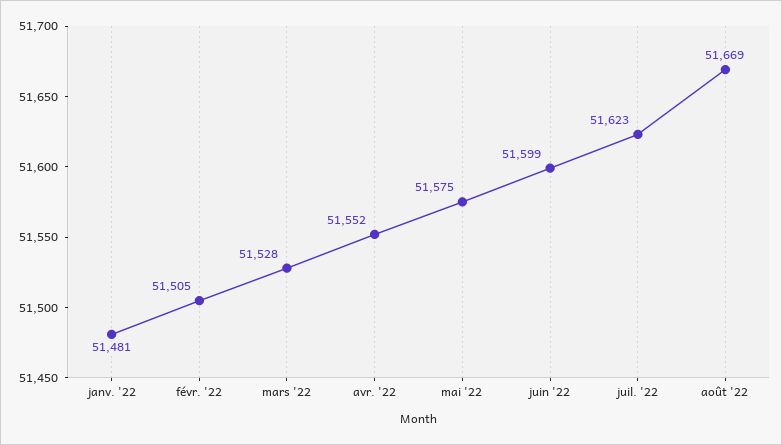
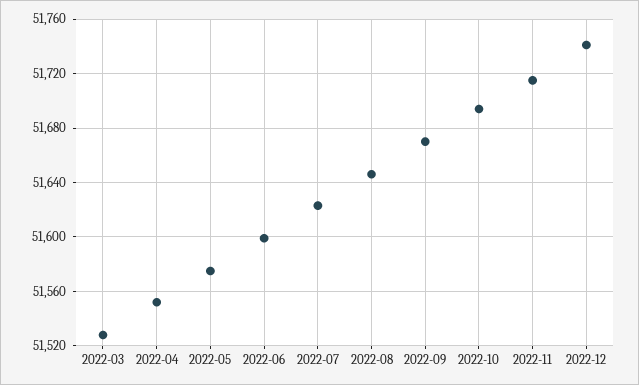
janv. '22: 51481 -> none
févr. '22: 51505 -> none
août '22: 51669 -> 51645
2022-09: none -> 51670
2022-10: none -> 51695
2022-11: none -> 51715
2022-12: none -> 51740

